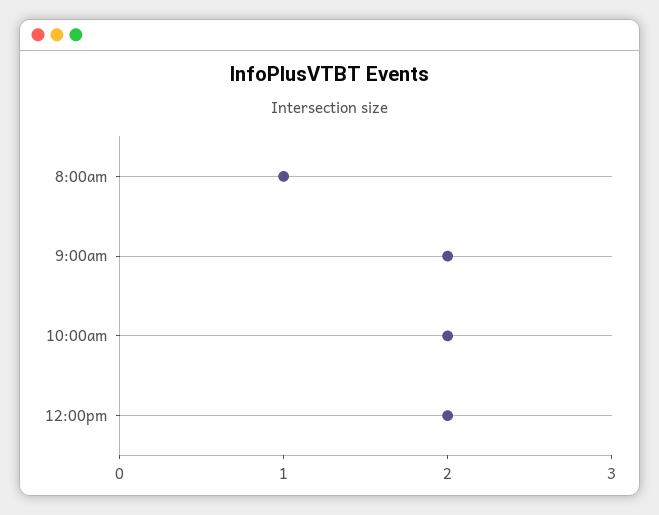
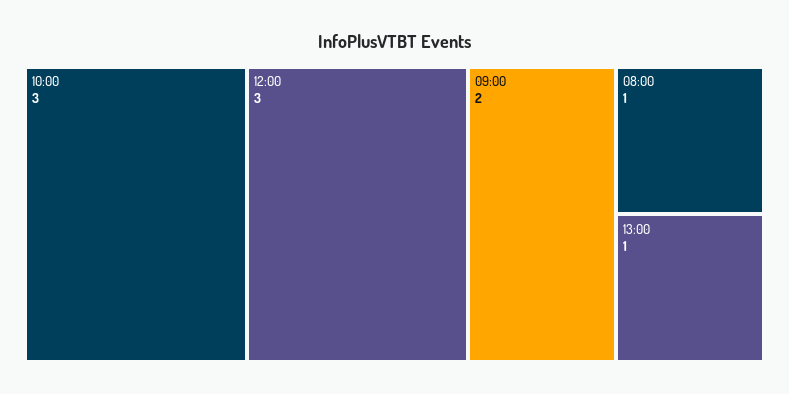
10:00am: 2 -> 3
12:00pm: 2 -> 3
13:00: none -> 1

